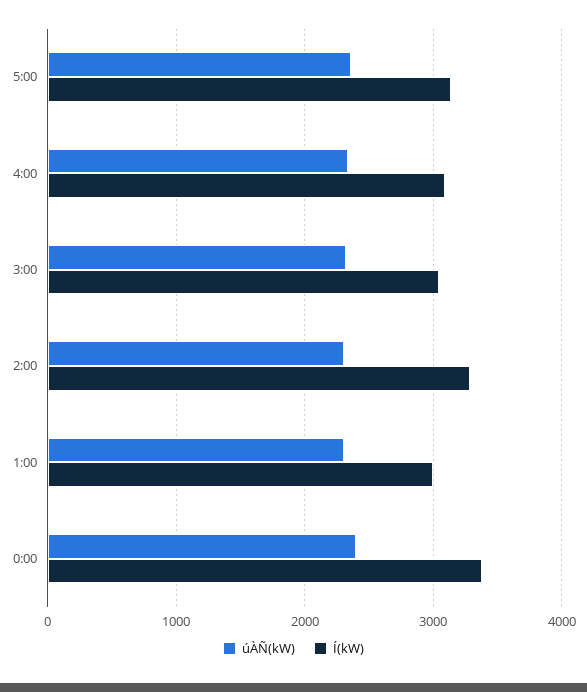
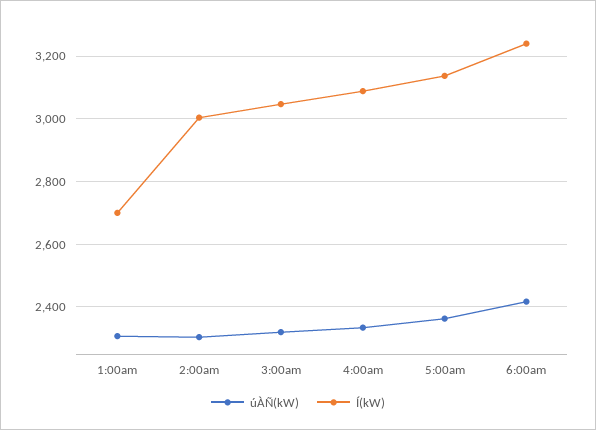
Í(kW), 2:00: 3300 -> 3000
Í(kW), 1:00: 3000 -> 2700
úÀÑ(kW), 0:00: 2400 -> none
Í(kW), 0:00: 3400 -> none
úÀÑ(kW), 6:00am: none -> 2420
Í(kW), 6:00am: none -> 3240

